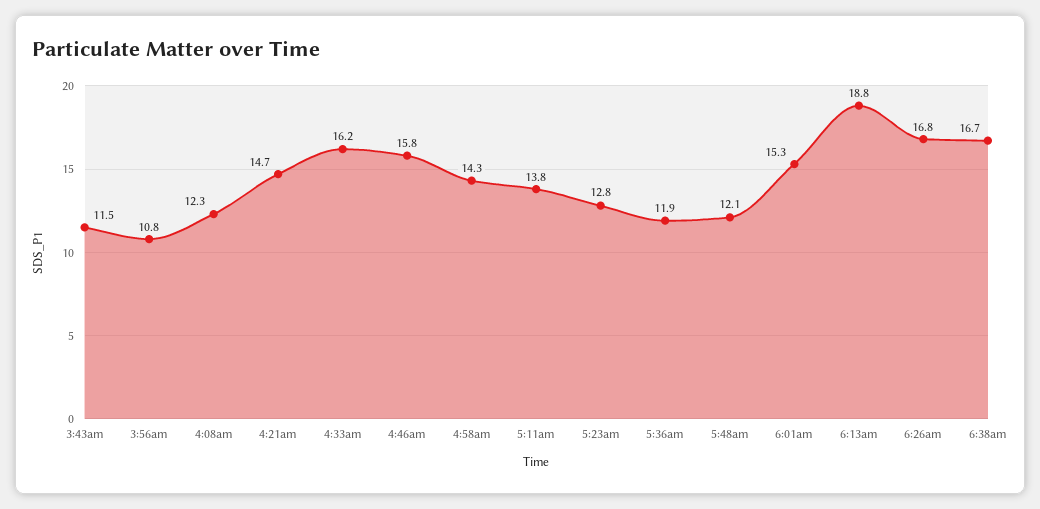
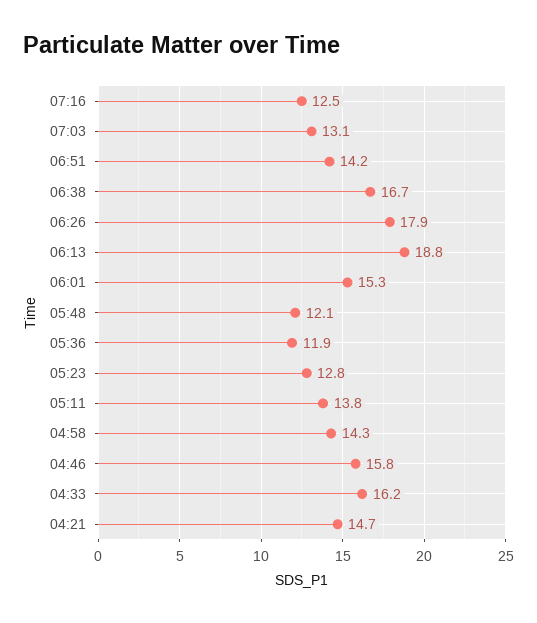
3:43am: 11.5 -> none
3:56am: 10.8 -> none
4:08am: 12.3 -> none
6:26am: 16.8 -> 17.9
07:16: none -> 12.5
07:03: none -> 13.1
06:51: none -> 14.2

